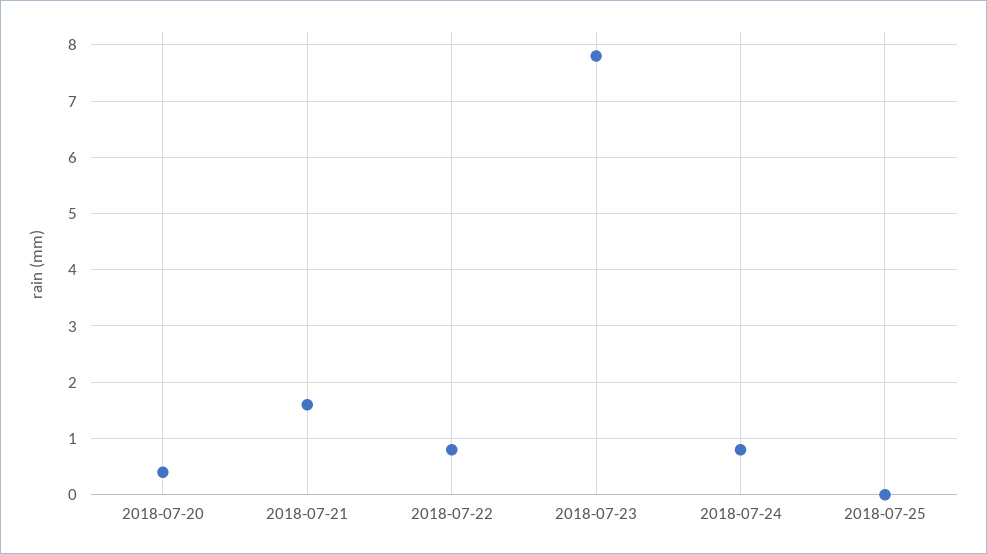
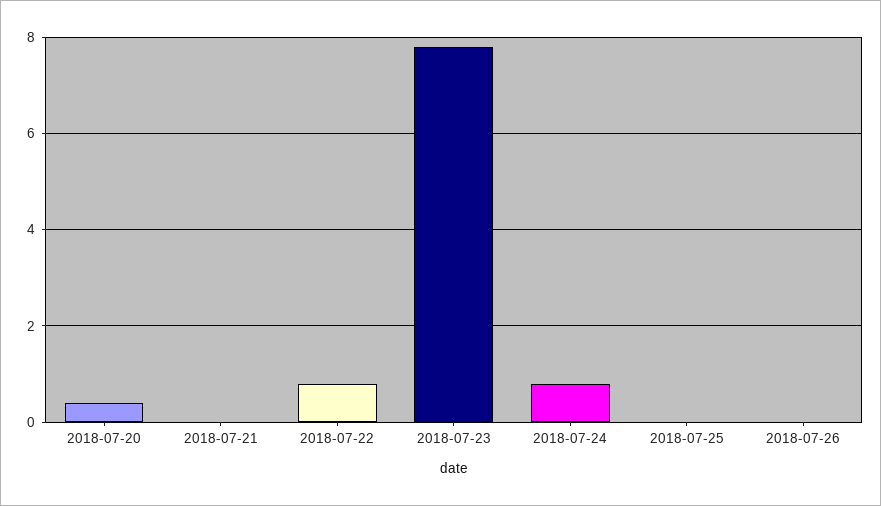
2018-07-21: 1.5 -> 0
2018-07-26: none -> 0

